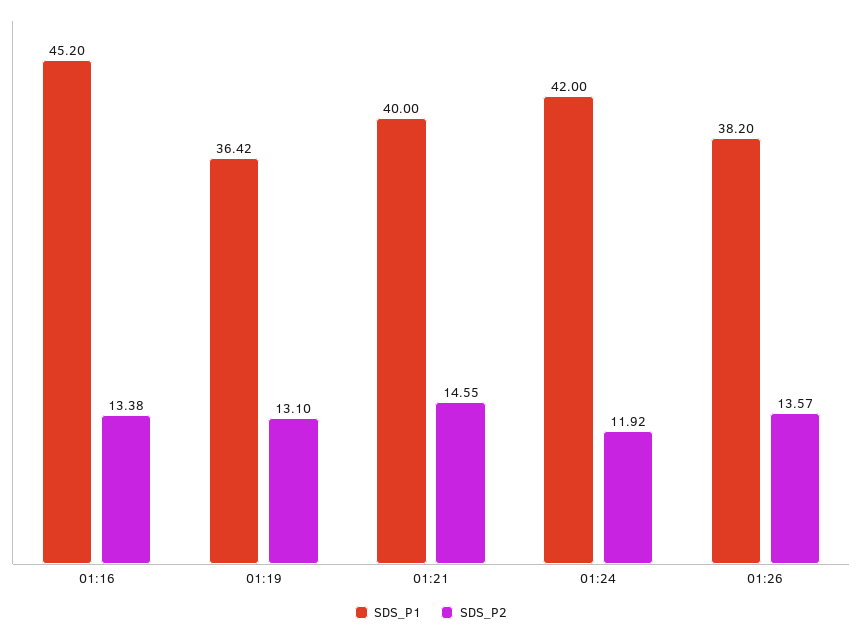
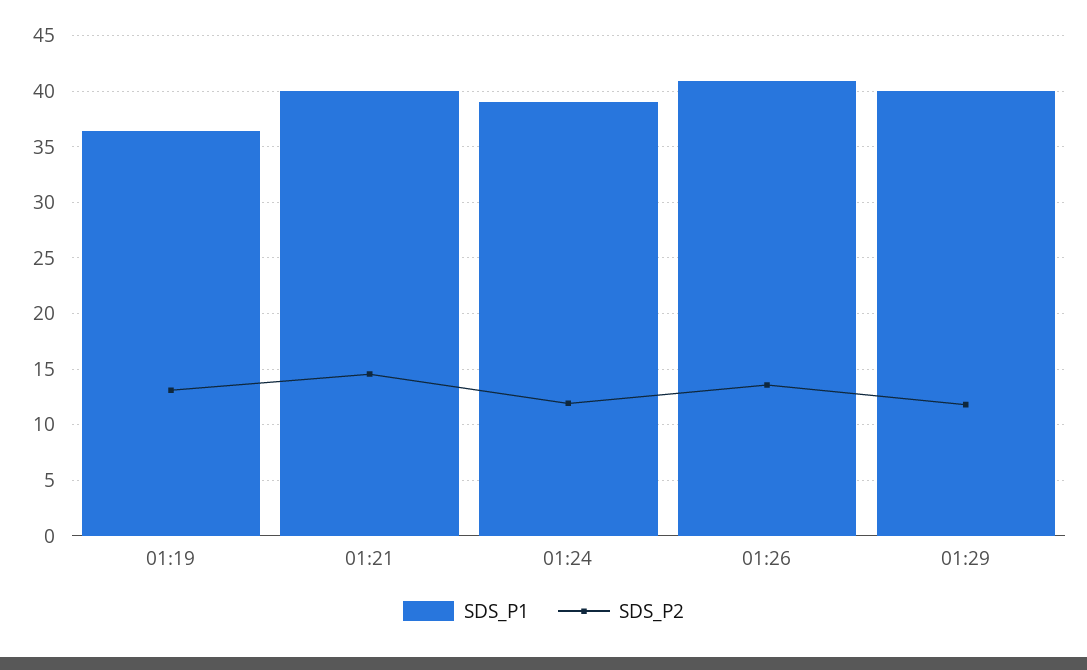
SDS_P1, 01:16: 45.2 -> none
SDS_P2, 01:16: 13.38 -> none
SDS_P1, 01:24: 42 -> 39
SDS_P1, 01:26: 38.2 -> 41
SDS_P1, 01:29: none -> 40
SDS_P2, 01:29: none -> 12

